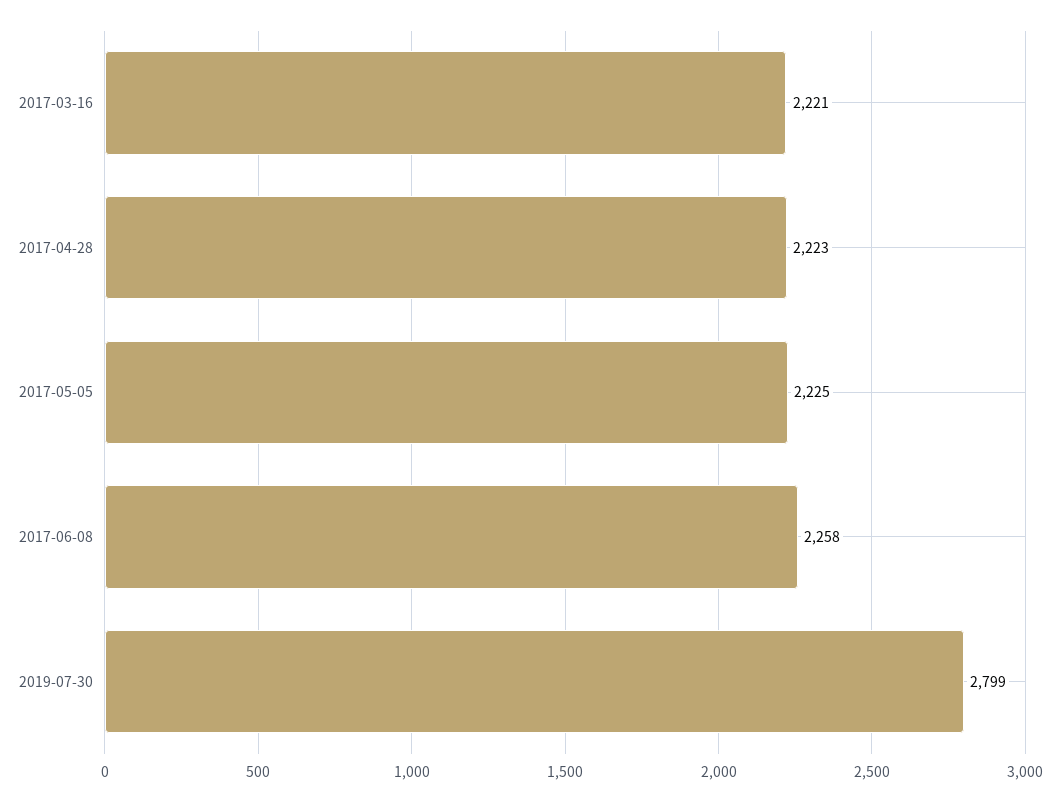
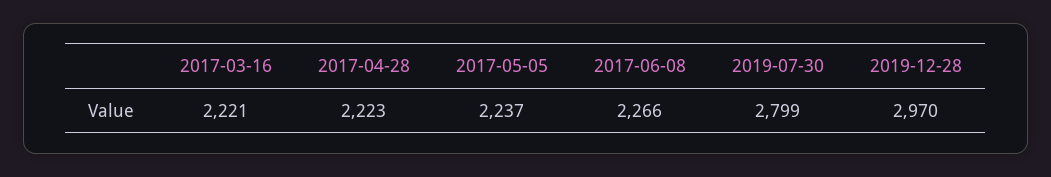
2017-05-05: 2225 -> 2237
2017-06-08: 2258 -> 2266
2019-12-28: none -> 2970

